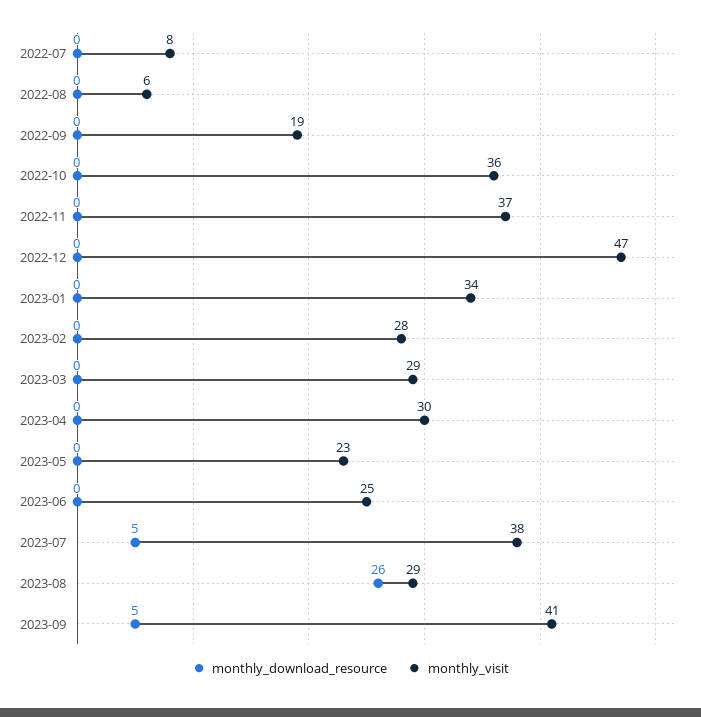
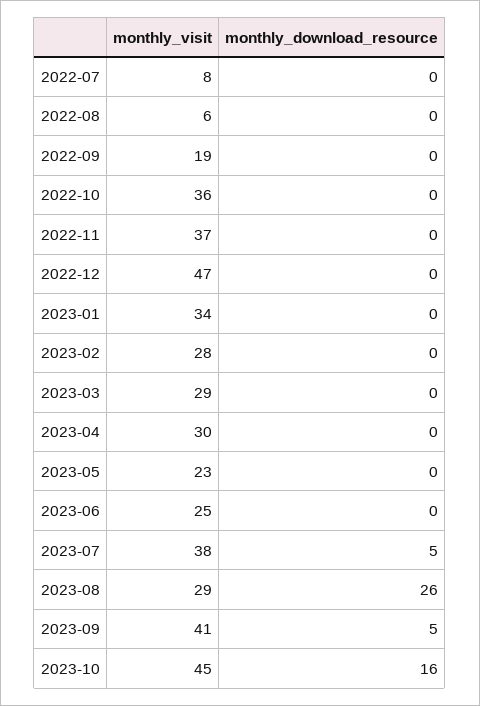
monthly_visit, 2023-10: none -> 45
monthly_download_resource, 2023-10: none -> 16

